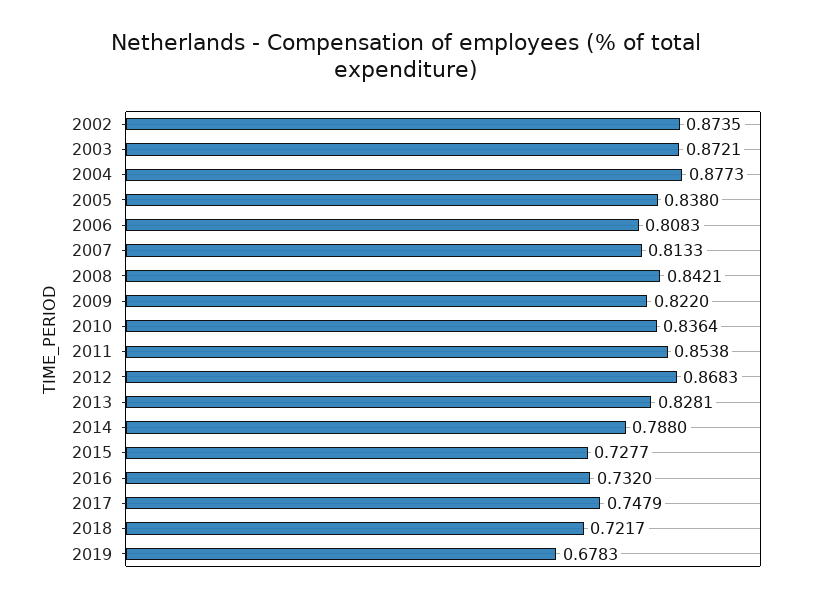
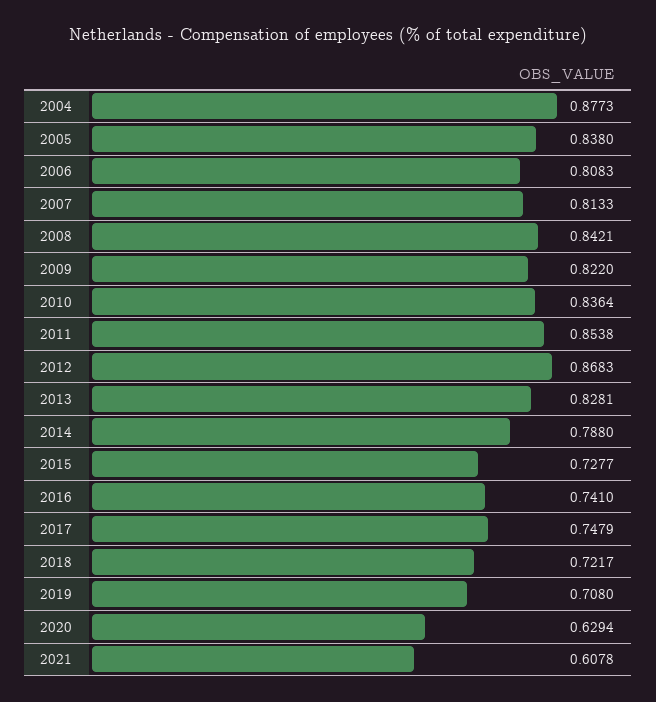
2002: 0.8735 -> none
2003: 0.8721 -> none
2016: 0.732 -> 0.741
2019: 0.6783 -> 0.708
2020: none -> 0.6294
2021: none -> 0.6078

